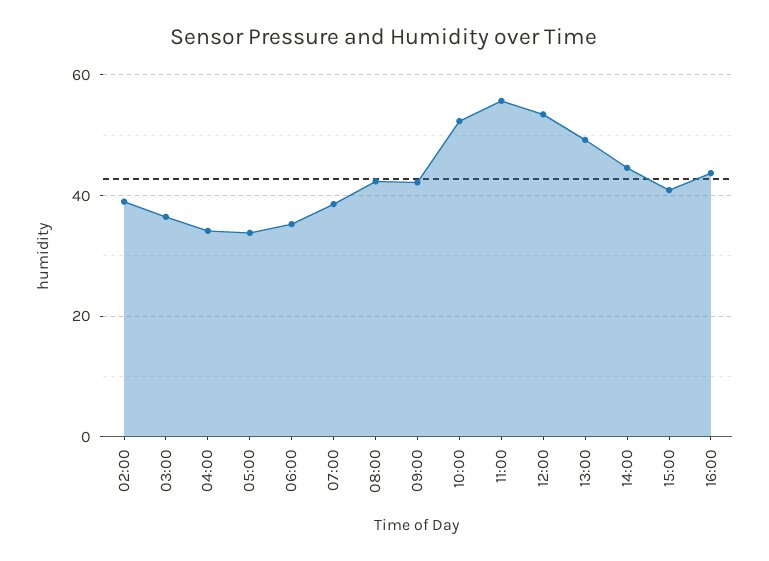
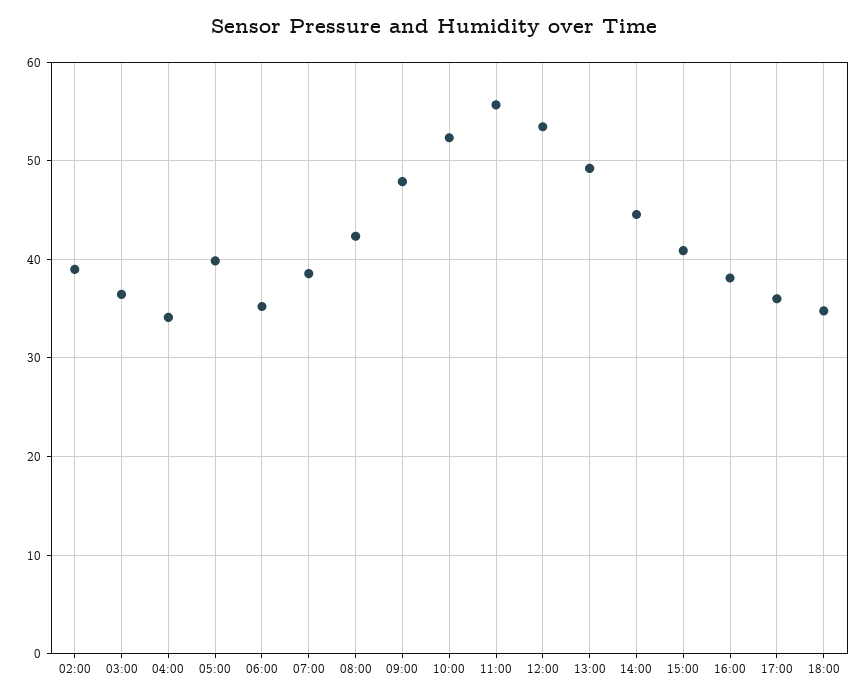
05:00: 34 -> 40
09:00: 42 -> 48
16:00: 44 -> 38
17:00: none -> 36
18:00: none -> 35

